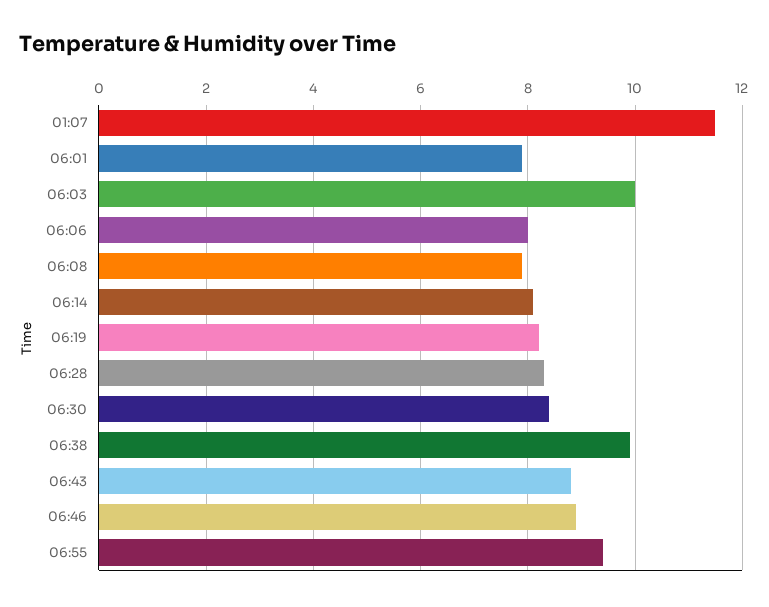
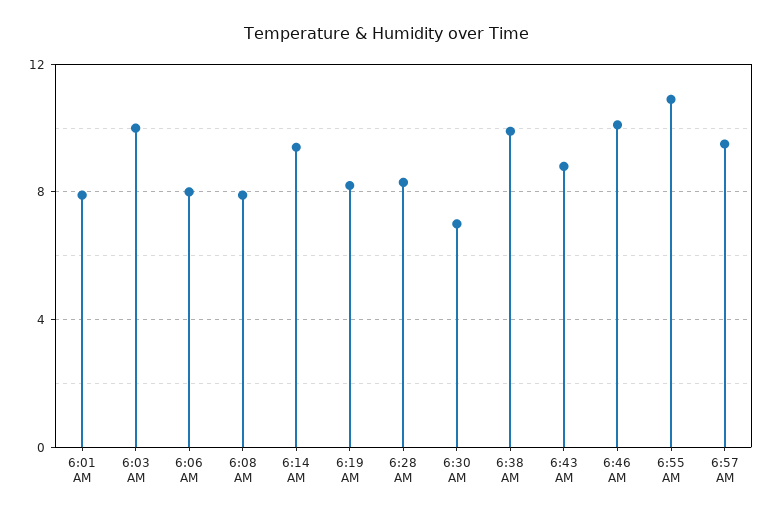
01:07: 11.5 -> none
06:14: 8 -> 9.5
06:30: 8.5 -> 7
06:46: 9 -> 10
06:55: 9.5 -> 11
6:57 AM: none -> 9.5

